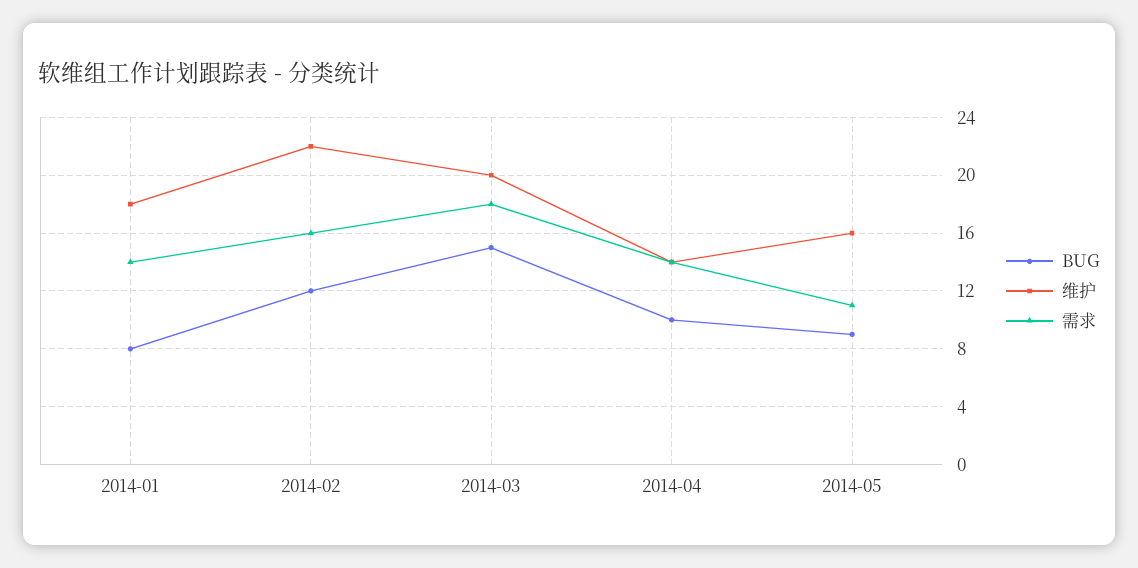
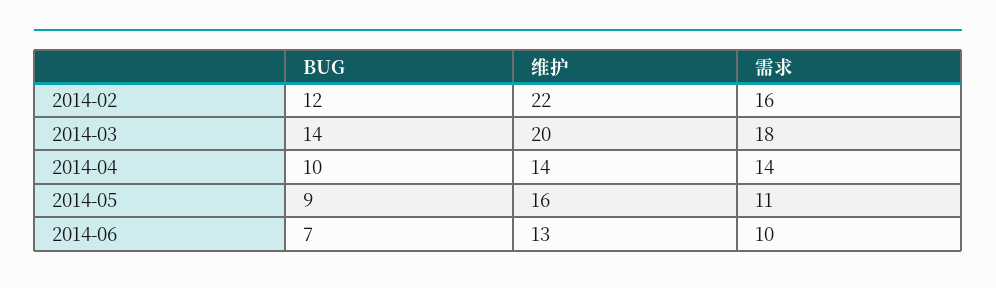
BUG, 2014-01: 8 -> none
维护, 2014-01: 18 -> none
需求, 2014-01: 14 -> none
BUG, 2014-03: 15 -> 14
BUG, 2014-06: none -> 7
维护, 2014-06: none -> 13
需求, 2014-06: none -> 10

